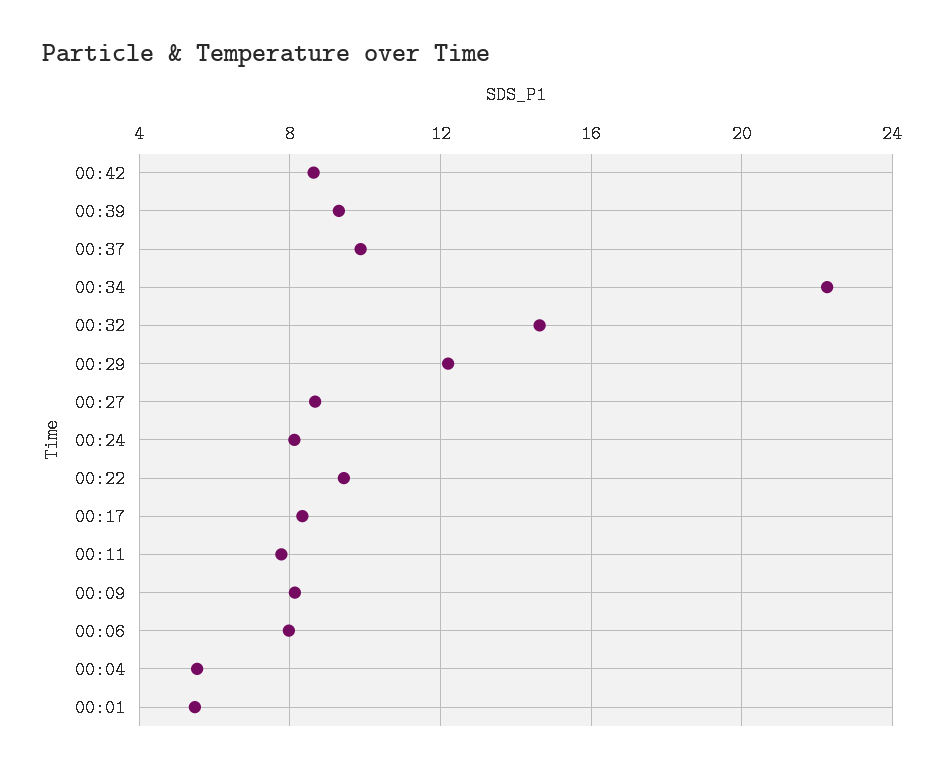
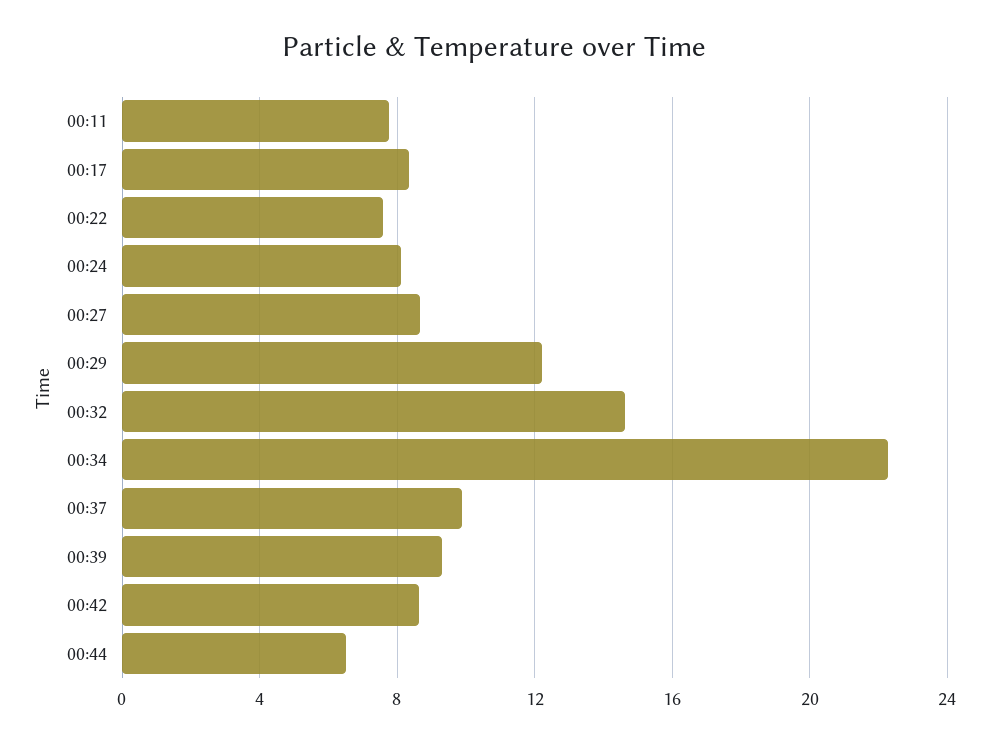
00:22: 9.5 -> 7.5
00:09: 8 -> none
00:06: 8 -> none
00:04: 5.5 -> none
00:01: 5.5 -> none
00:44: none -> 6.5

